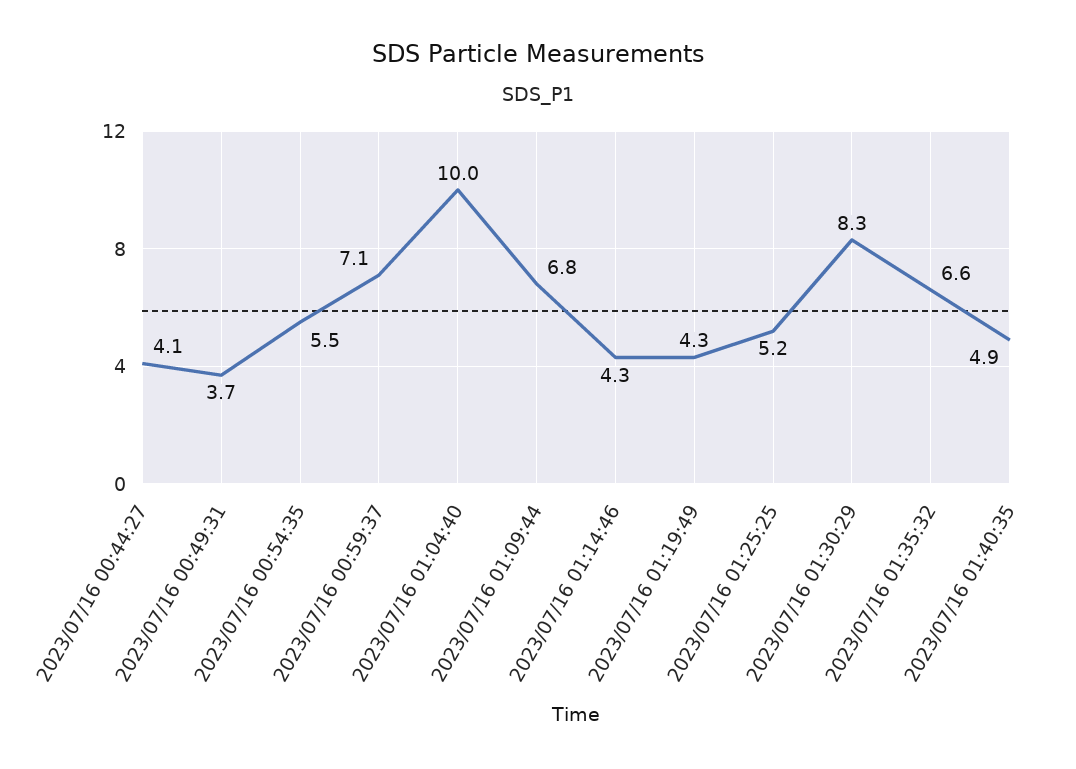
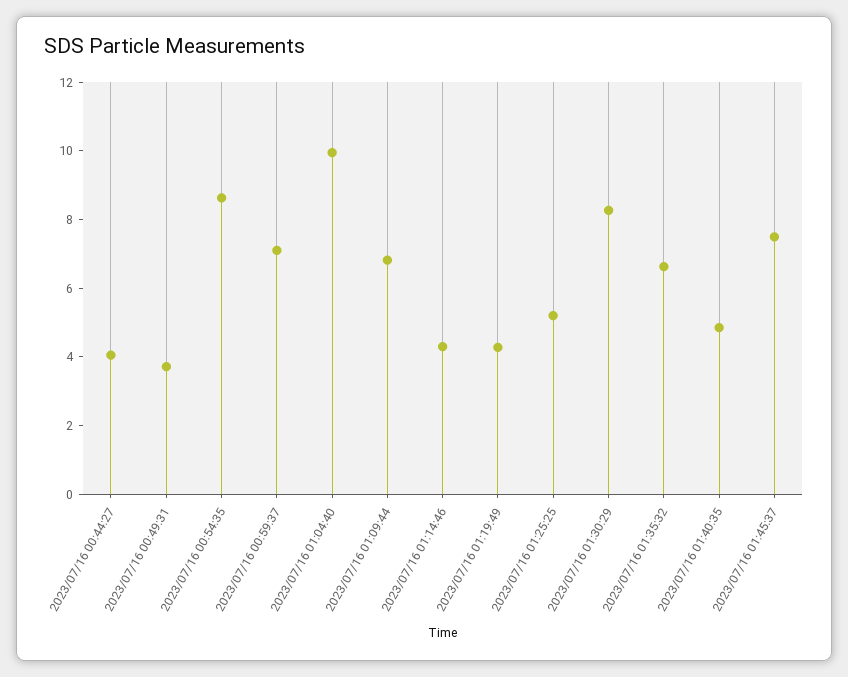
2023/07/16 00:54:35: 5.5 -> 8.5
2023/07/16 01:45:37: none -> 7.5

